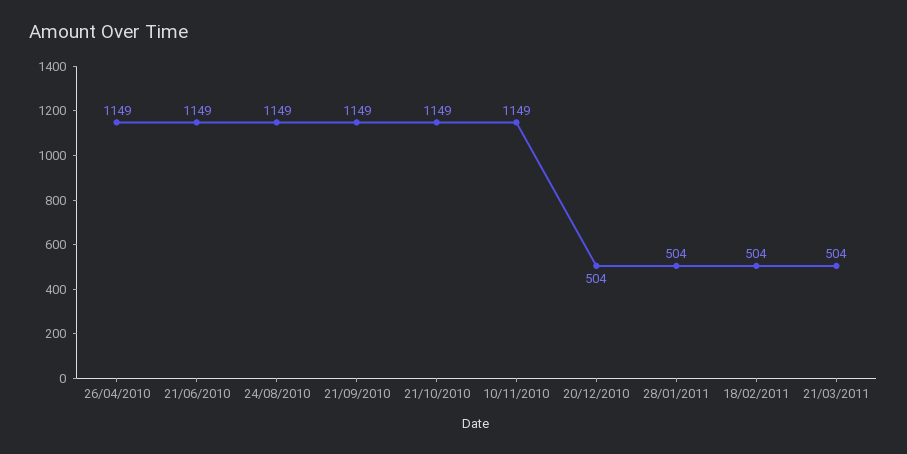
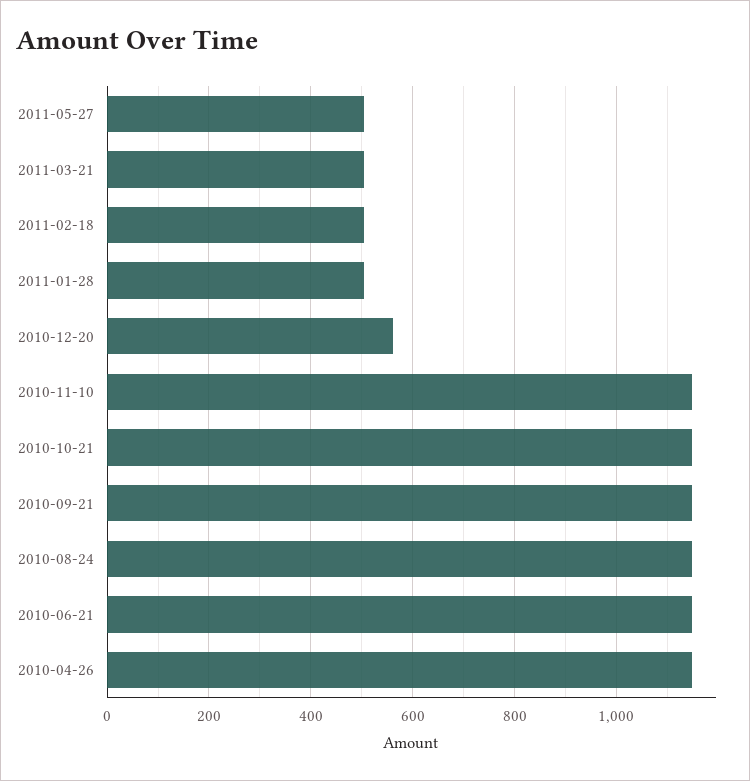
20/12/2010: 504 -> 560
2011-05-27: none -> 500

